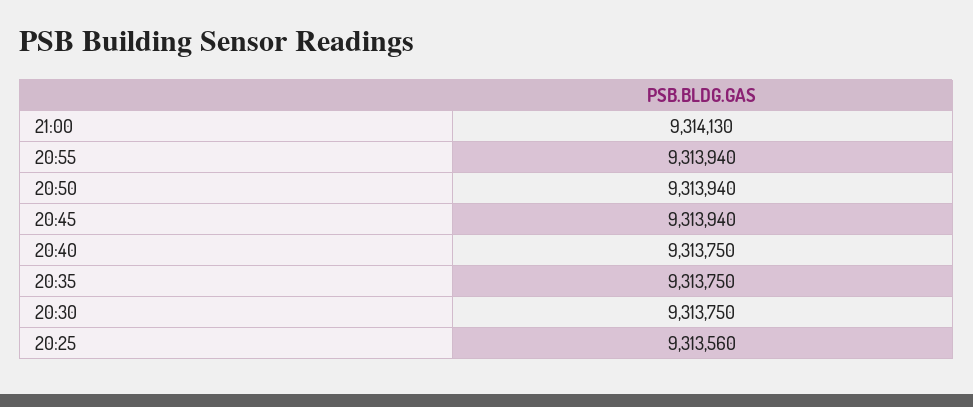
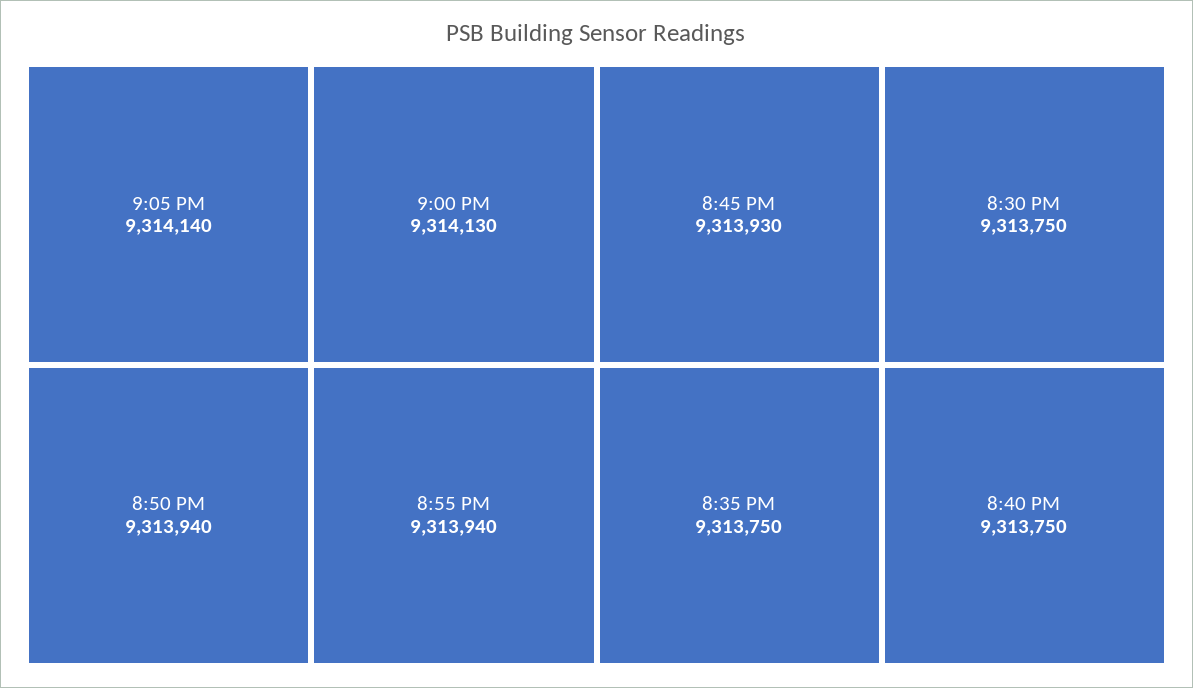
20:45: 9313940 -> 9313930
20:25: 9313560 -> none
9:05 PM: none -> 9314140

